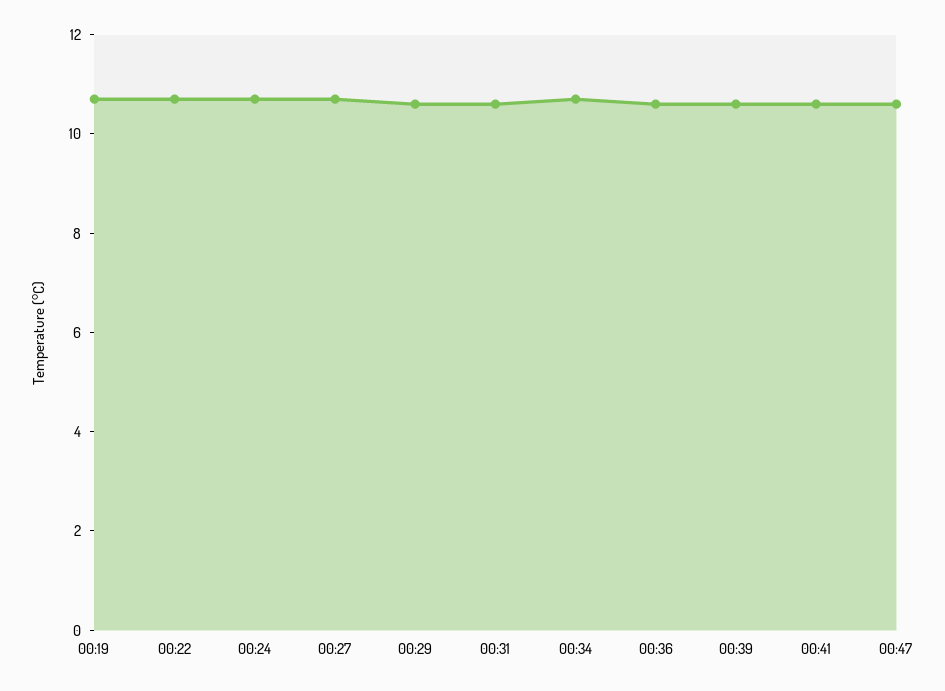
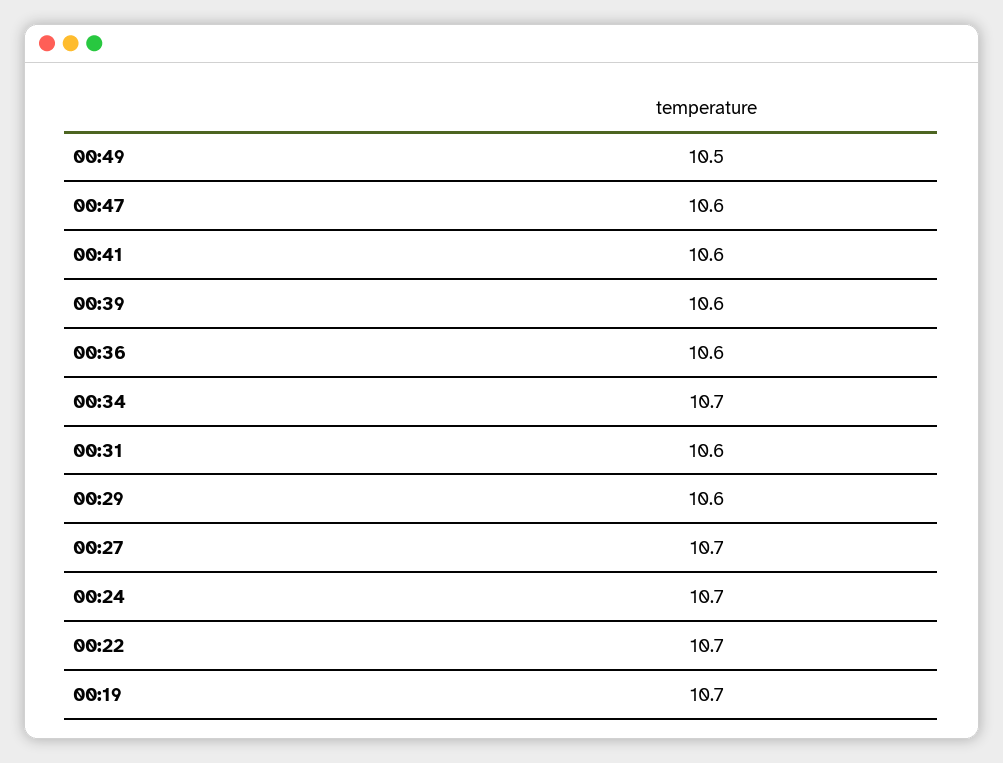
00:49: none -> 10.5

